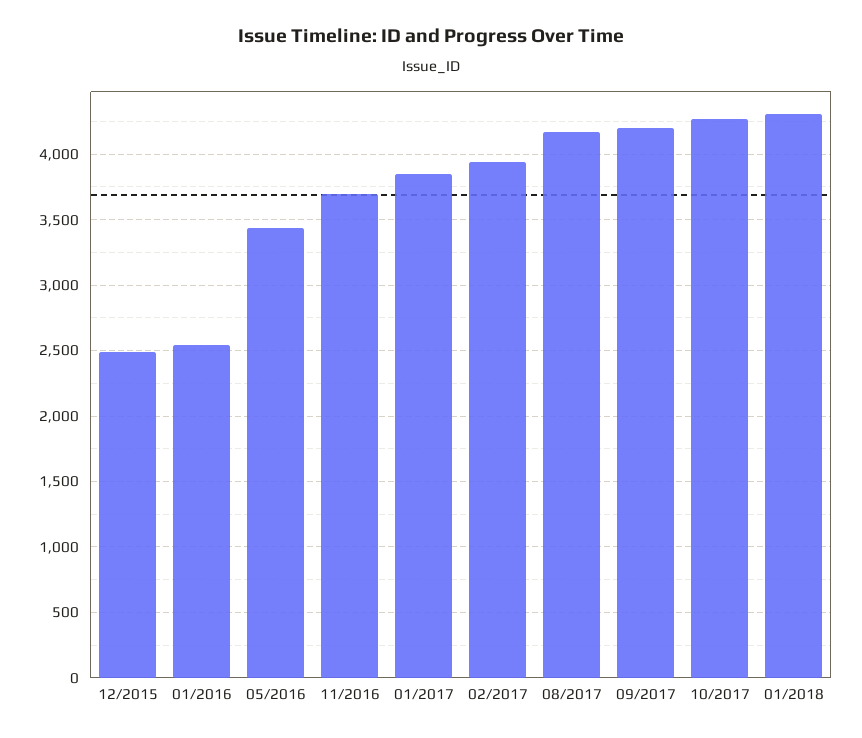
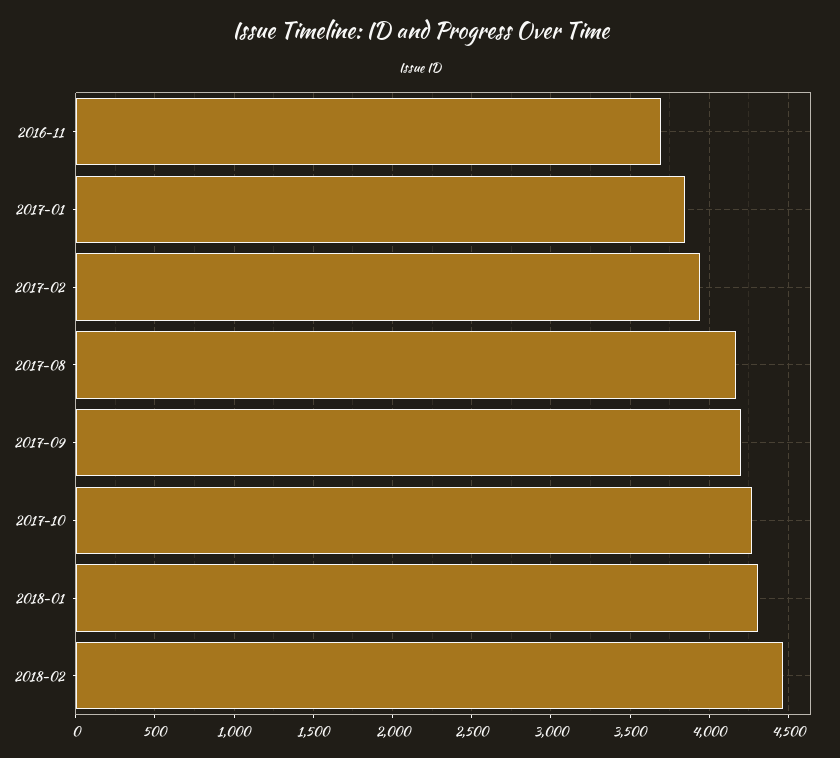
12/2015: 2500 -> none
01/2016: 2550 -> none
05/2016: 3450 -> none
2018-02: none -> 4450

